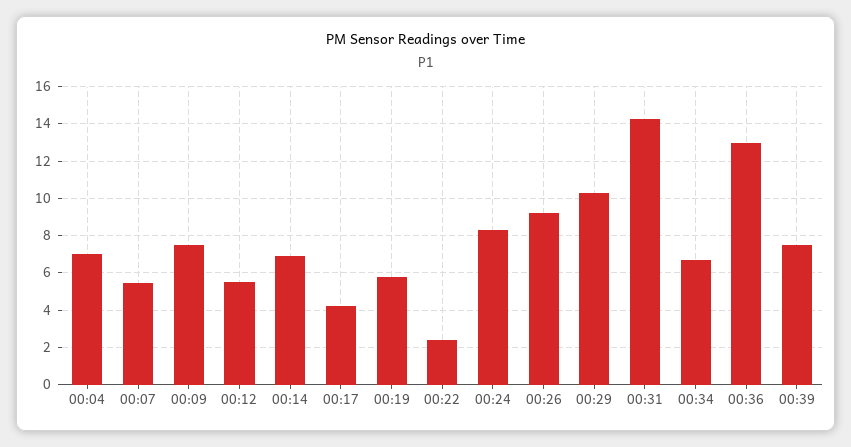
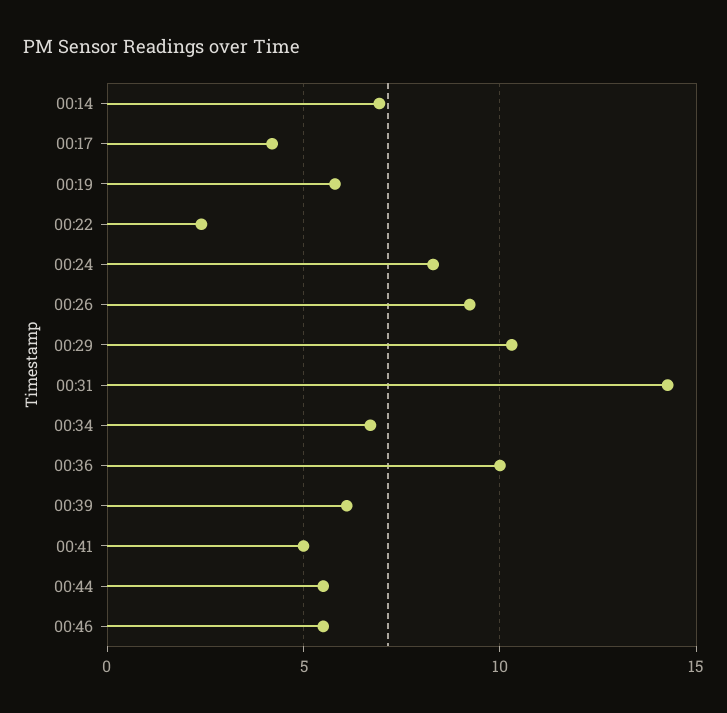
00:04: 7 -> none
00:07: 5.5 -> none
00:09: 7.5 -> none
00:12: 5.5 -> none
00:36: 13 -> 10
00:39: 7.5 -> 6
00:41: none -> 5
00:44: none -> 5.5
00:46: none -> 5.5

